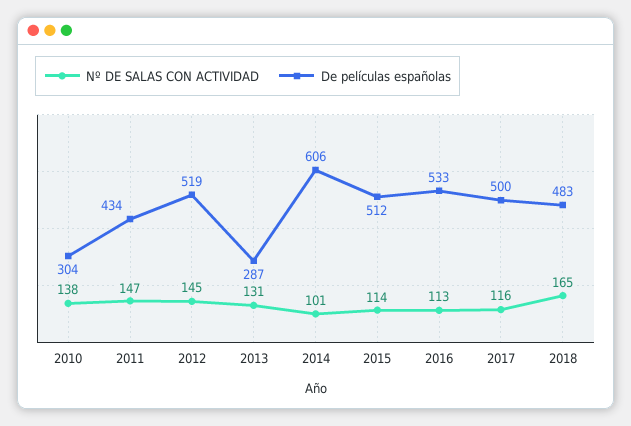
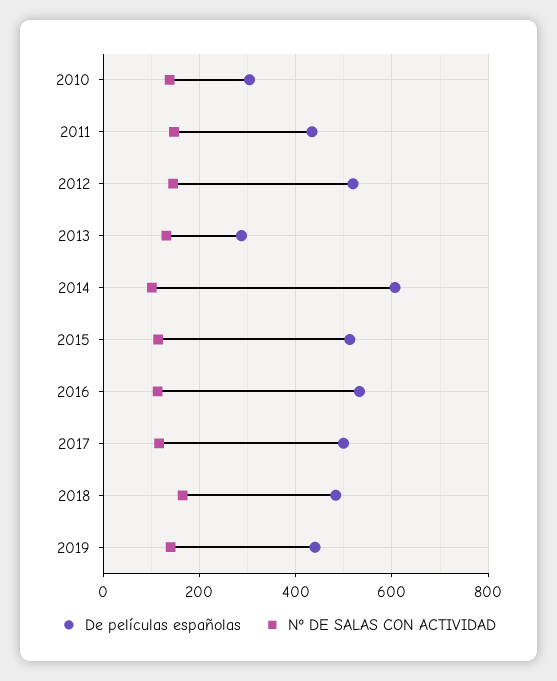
De películas españolas, 2019: none -> 440
Nº DE SALAS CON ACTIVIDAD, 2019: none -> 140

